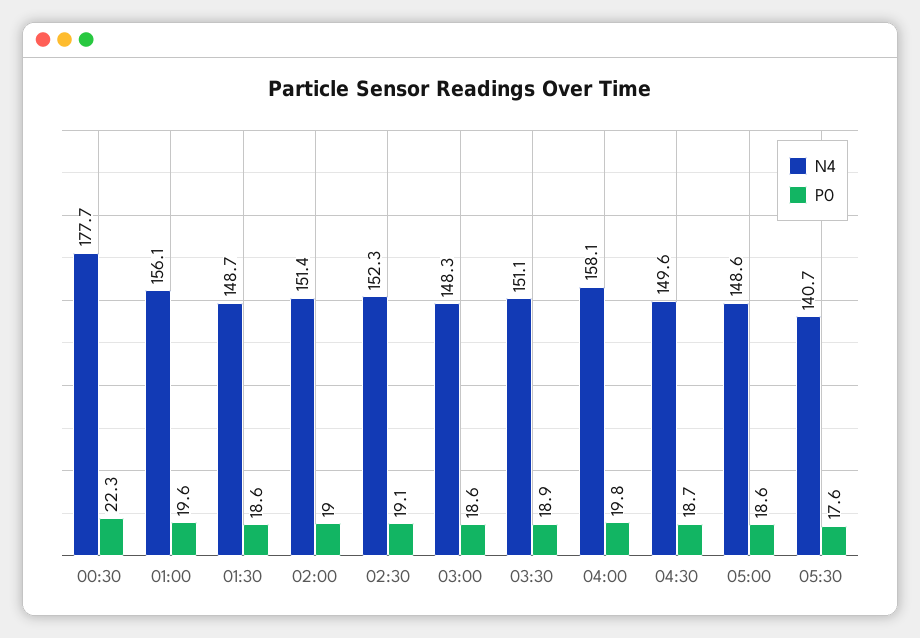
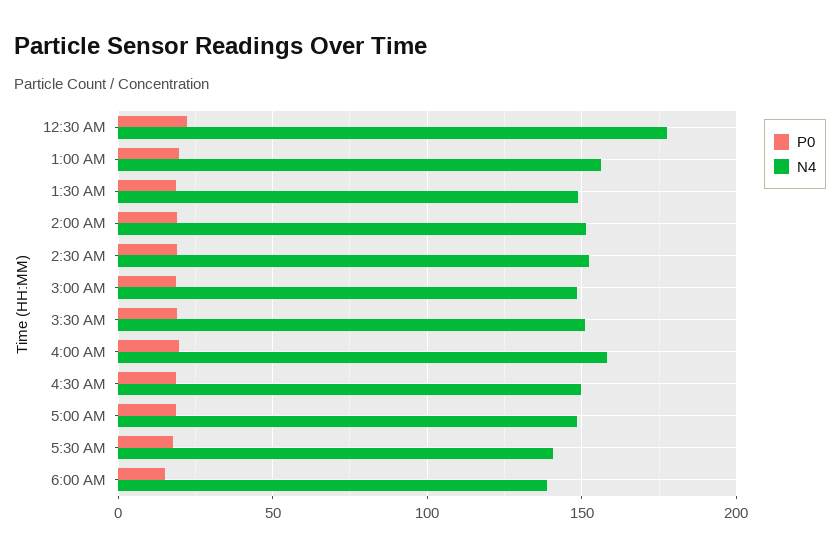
P0, 6:00 AM: none -> 15
N4, 6:00 AM: none -> 140

